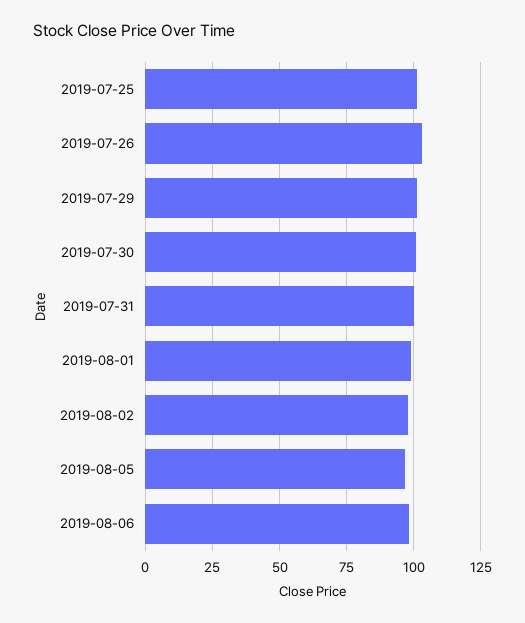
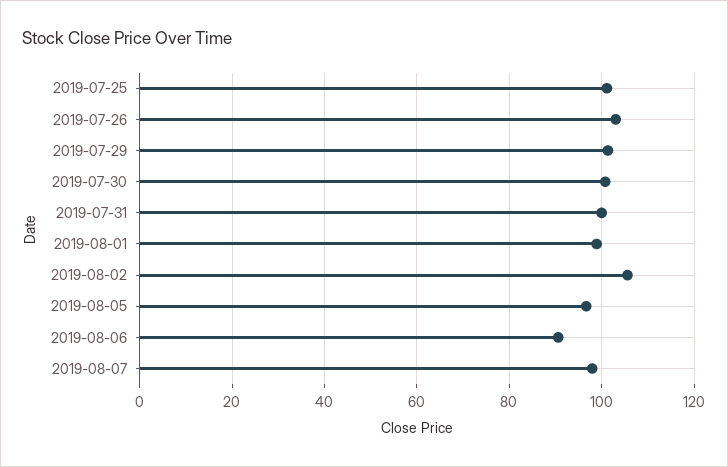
2019-08-02: 97.5 -> 106
2019-08-06: 97.5 -> 90
2019-08-07: none -> 98

